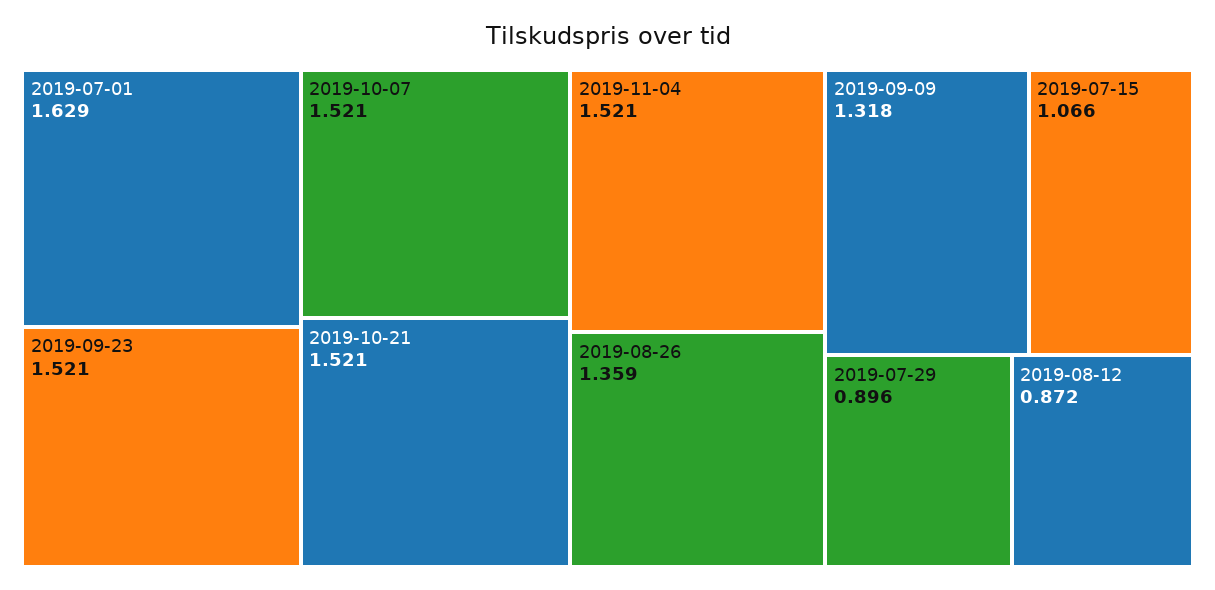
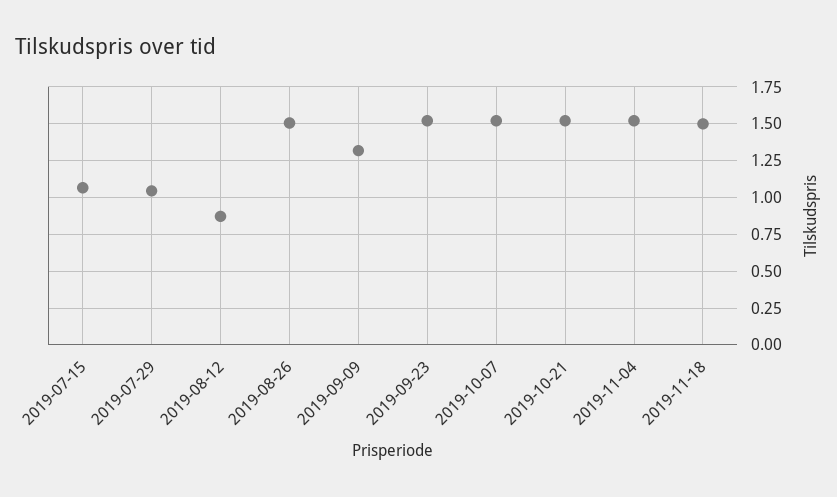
2019-07-01: 1.629 -> none
2019-08-26: 1.359 -> 1.5
2019-07-29: 0.896 -> 1.05
2019-11-18: none -> 1.5

